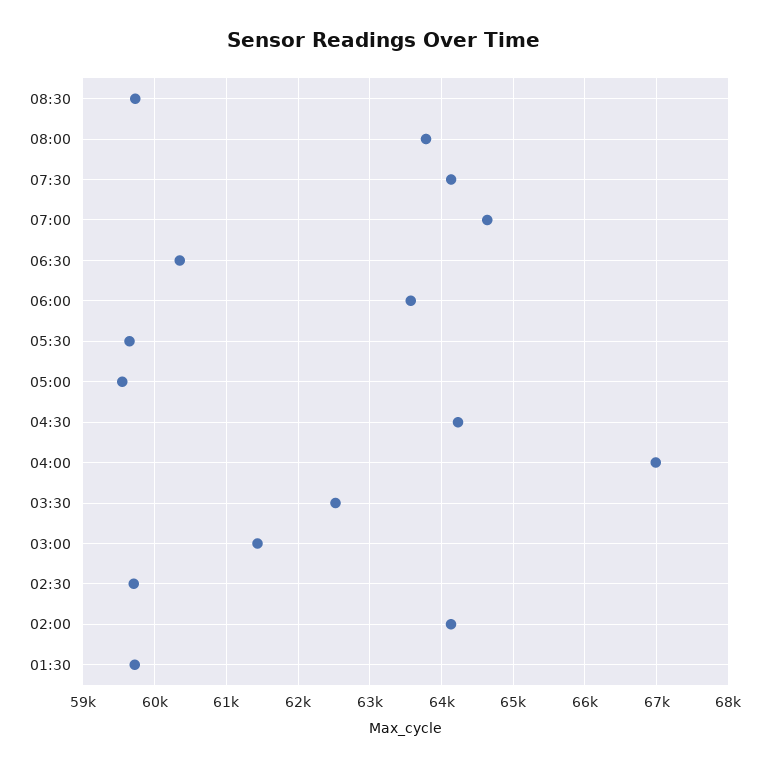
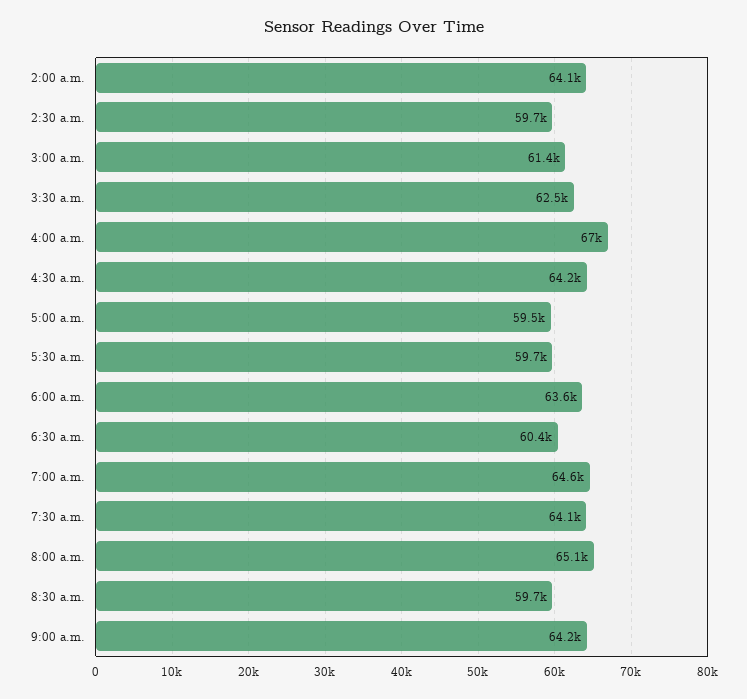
08:00: 63800 -> 65100
01:30: 59700 -> none
9:00 a.m.: none -> 64200

